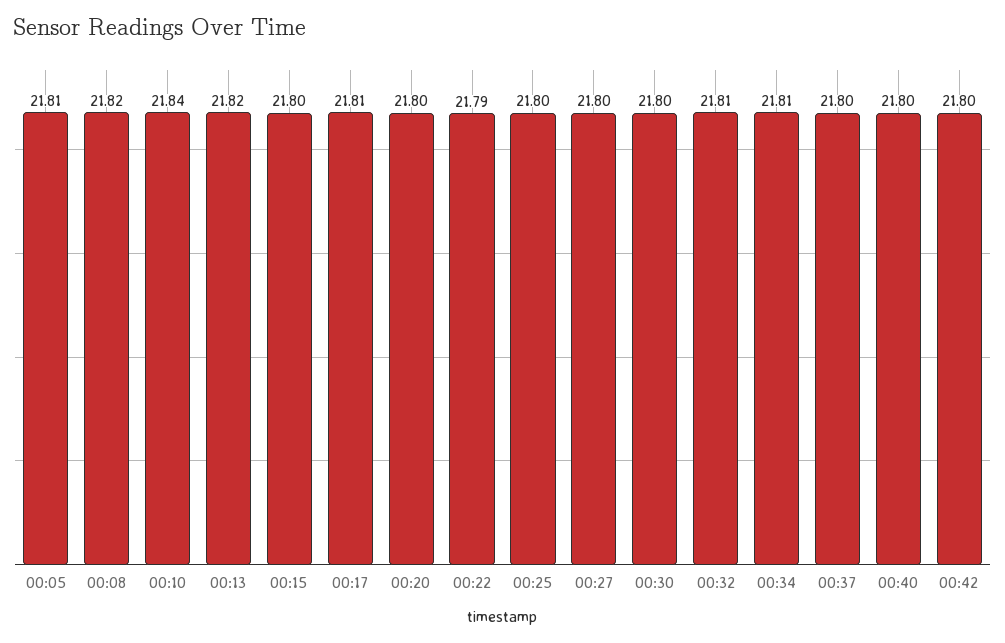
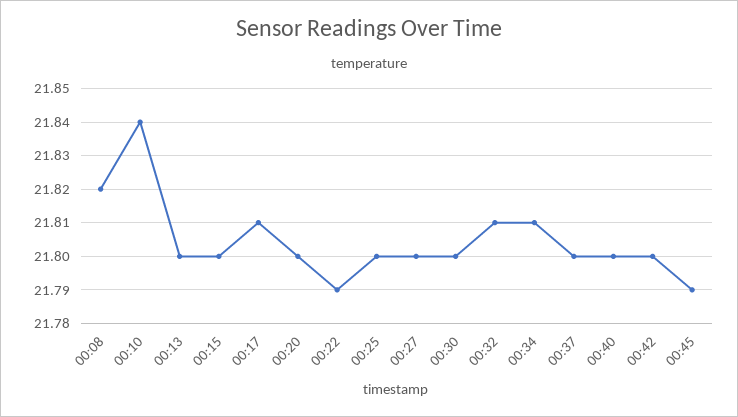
00:05: 21.81 -> none
00:13: 21.82 -> 21.8
00:45: none -> 21.79

